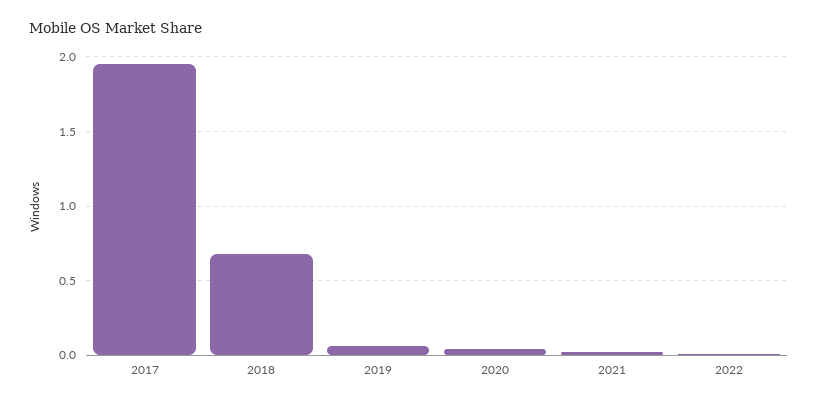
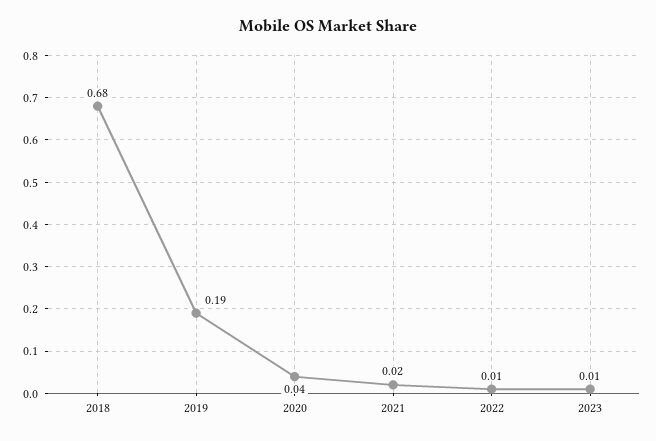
2017: 1.95 -> none
2019: 0.05 -> 0.19
2023: none -> 0.01

